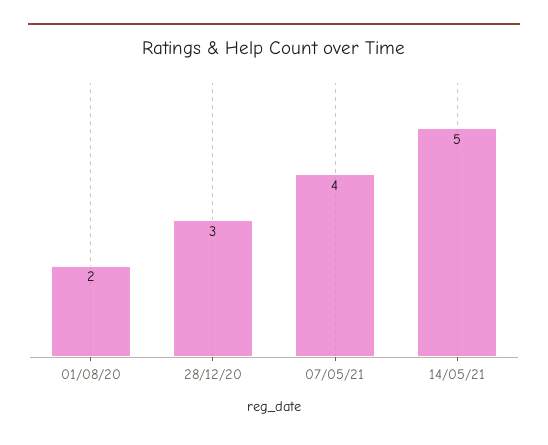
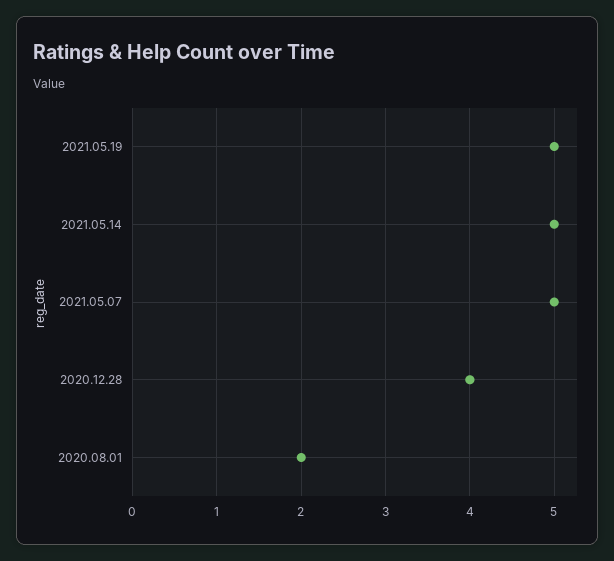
28/12/20: 3 -> 4
07/05/21: 4 -> 5
2021.05.19: none -> 5

